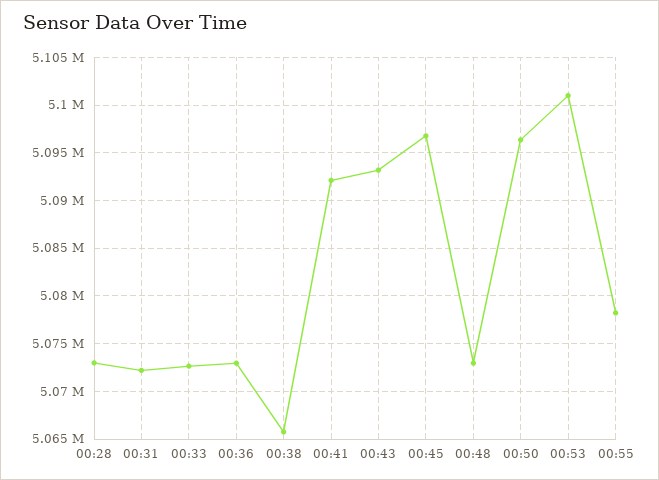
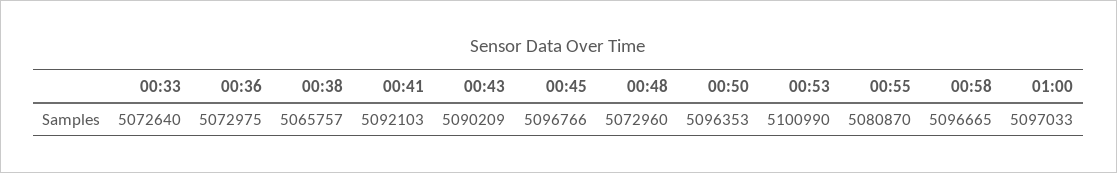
00:28: 5073000 -> none
00:31: 5072000 -> none
00:43: 5093000 -> 5090209
00:55: 5078000 -> 5080870
00:58: none -> 5096665
01:00: none -> 5097033

